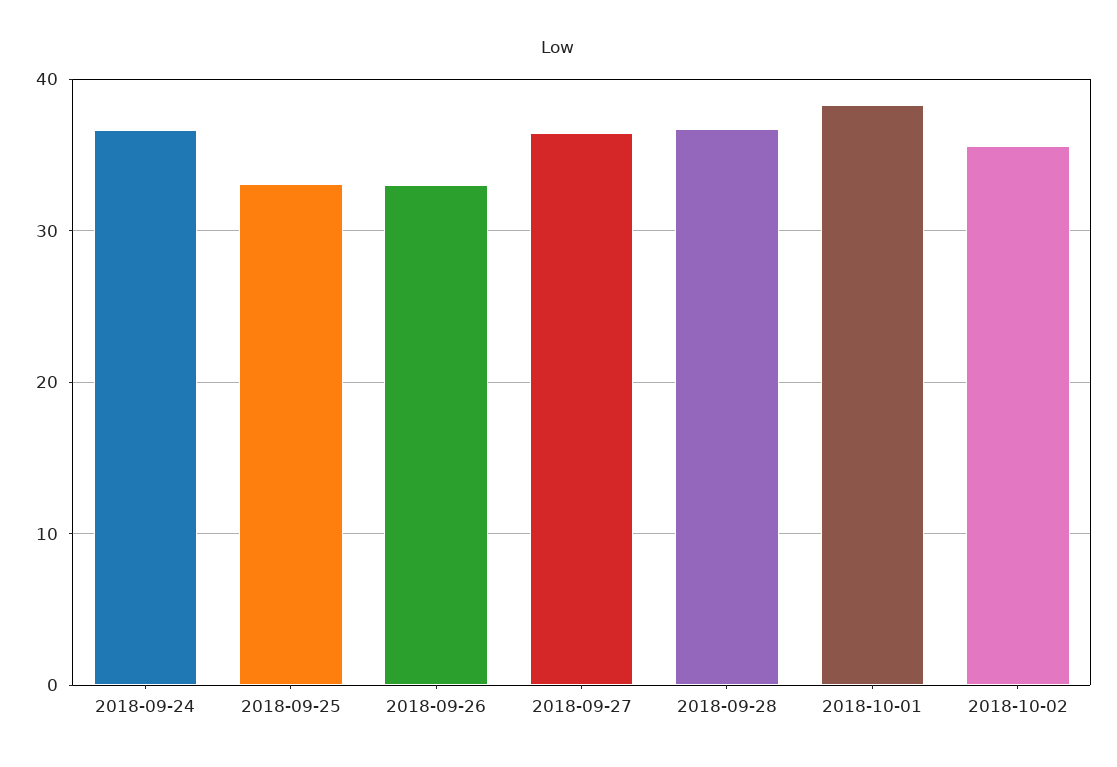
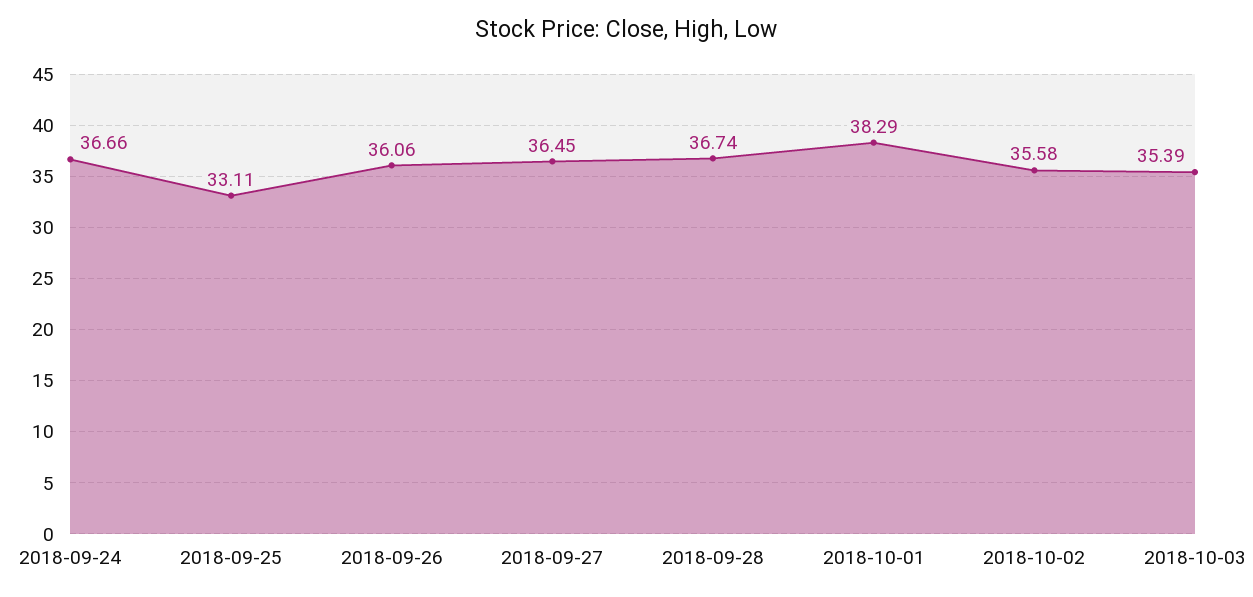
2018-09-26: 33 -> 36.06
2018-10-03: none -> 35.39

